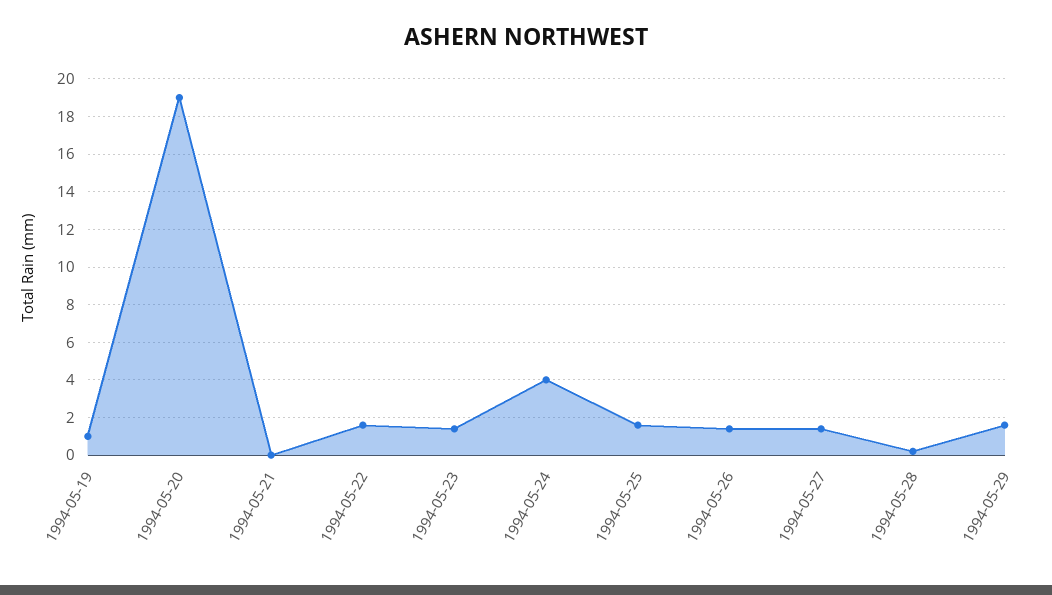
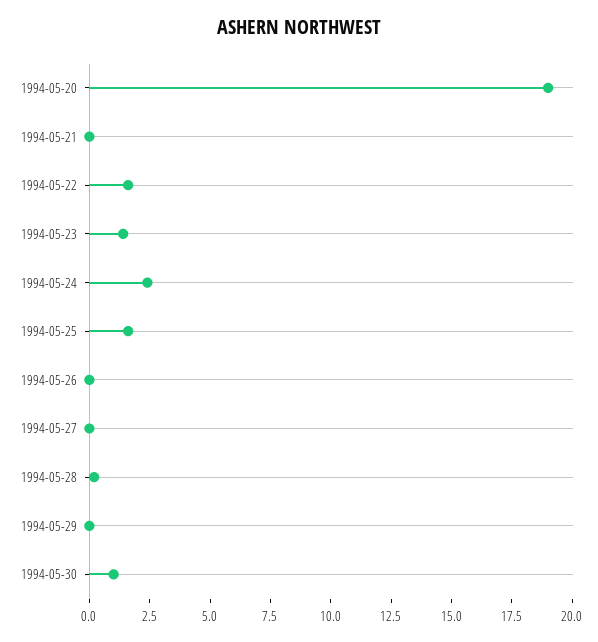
1994-05-19: 1 -> none
1994-05-24: 4 -> 2.5
1994-05-26: 1.5 -> 0
1994-05-27: 1.5 -> 0
1994-05-29: 1.5 -> 0
1994-05-30: none -> 1

